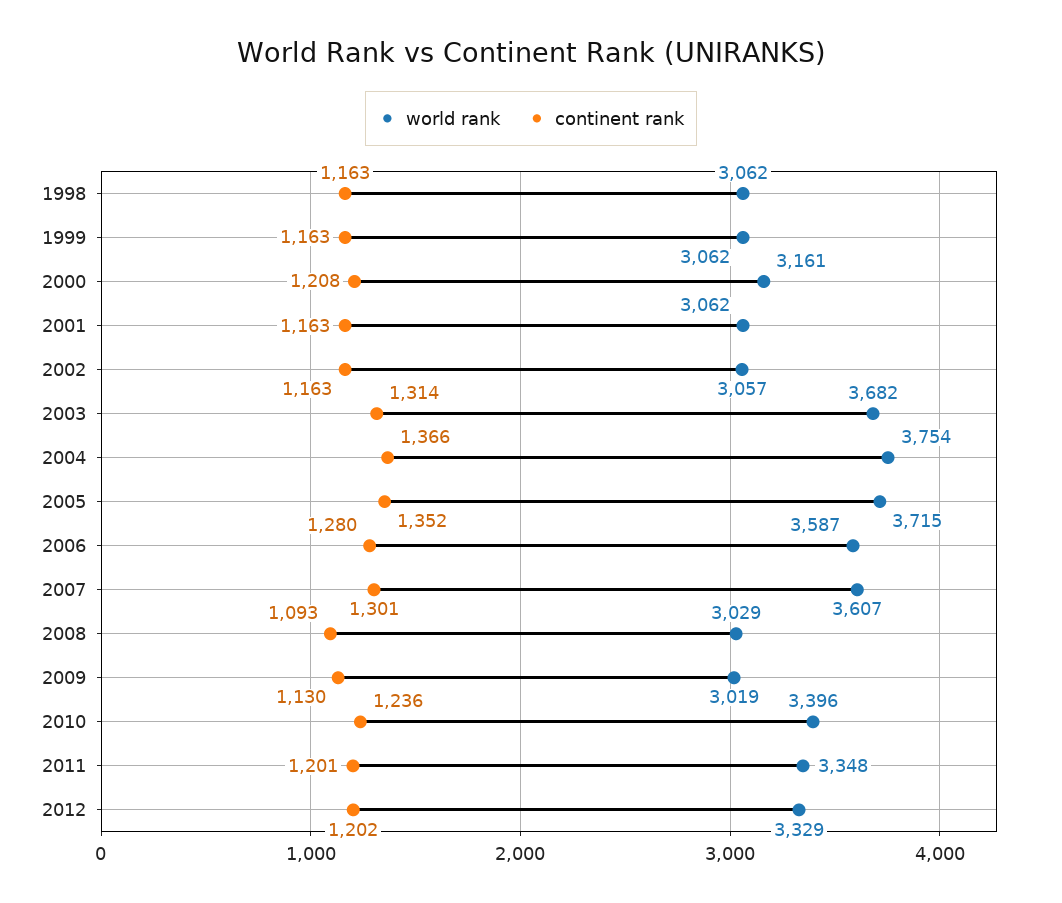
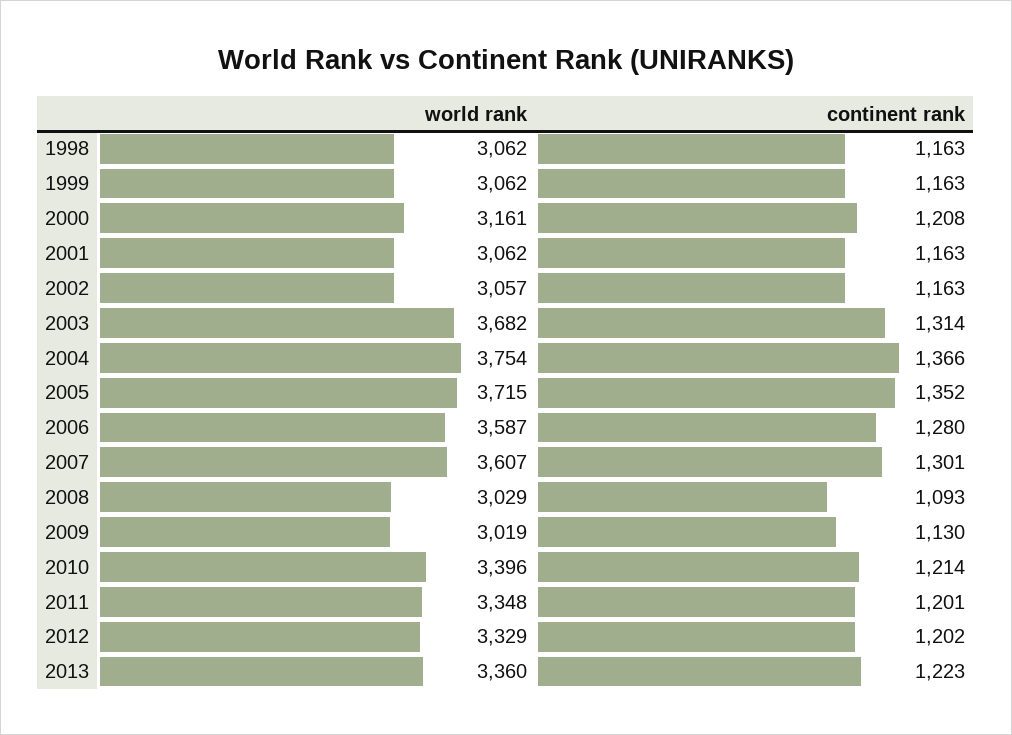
continent rank, 2010: 1236 -> 1214
world rank, 2013: none -> 3360
continent rank, 2013: none -> 1223

